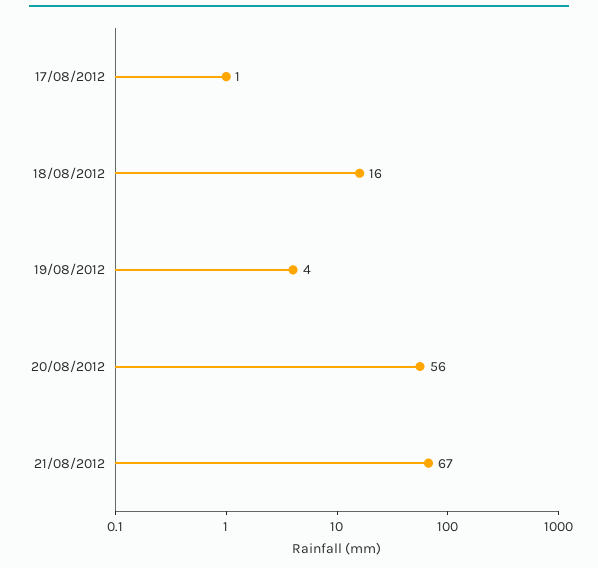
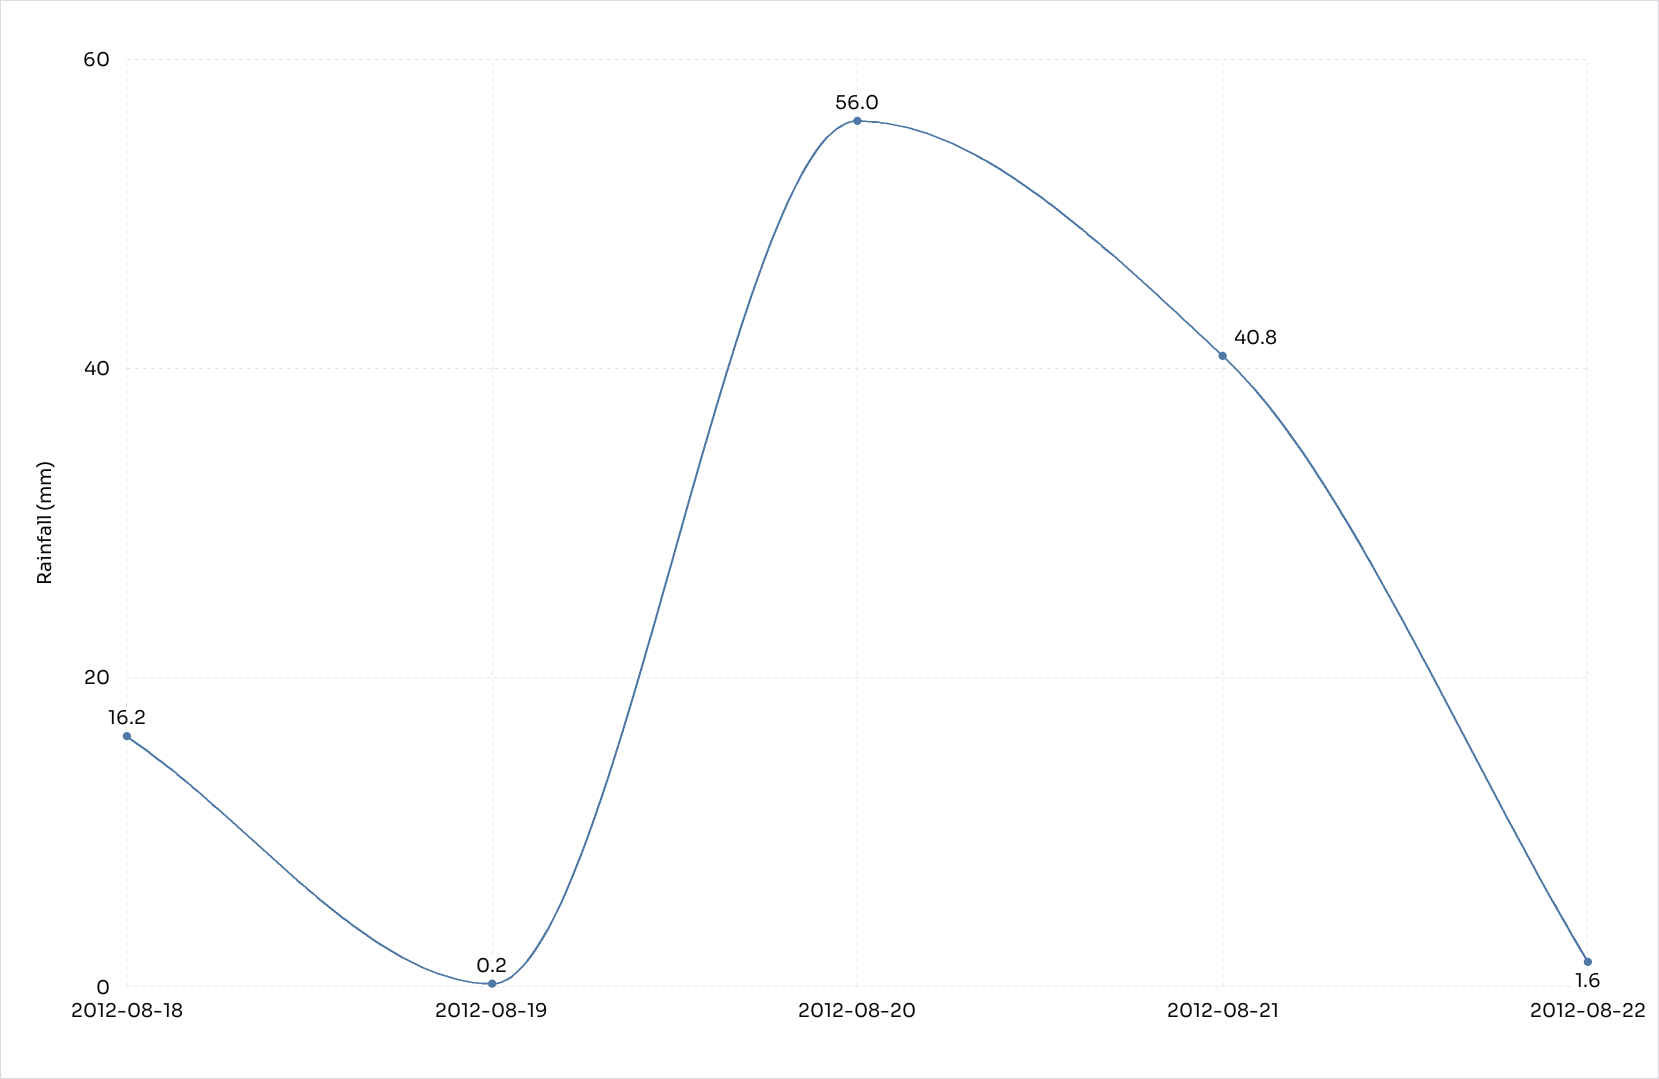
17/08/2012: 1 -> none
19/08/2012: 4 -> 0.2
21/08/2012: 67 -> 40.8
2012-08-22: none -> 1.6

